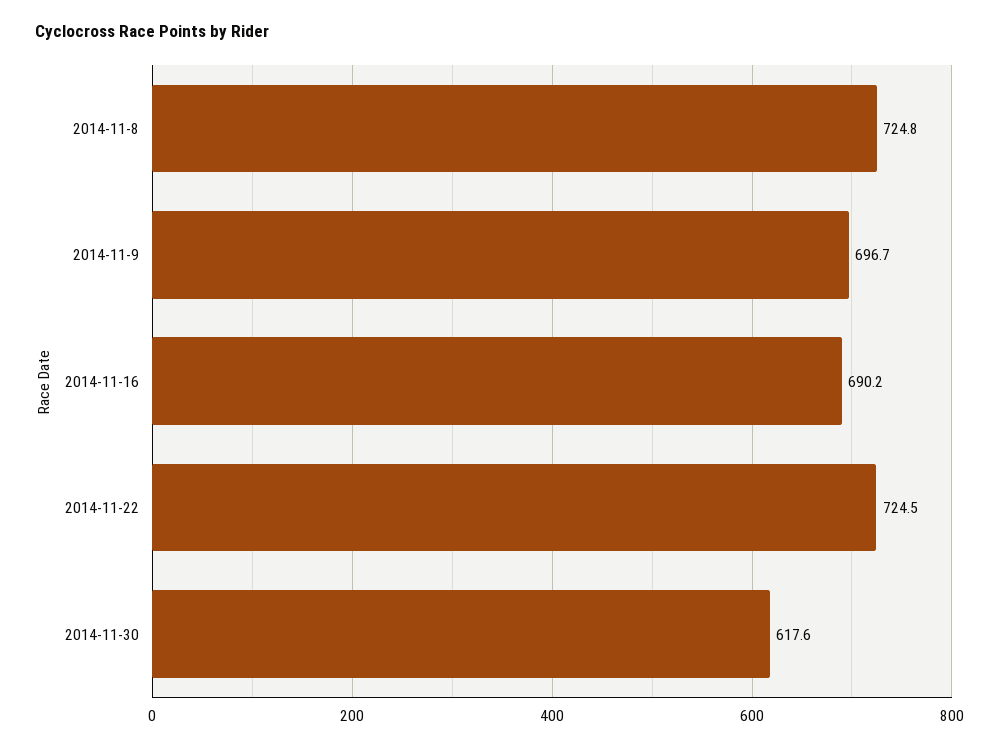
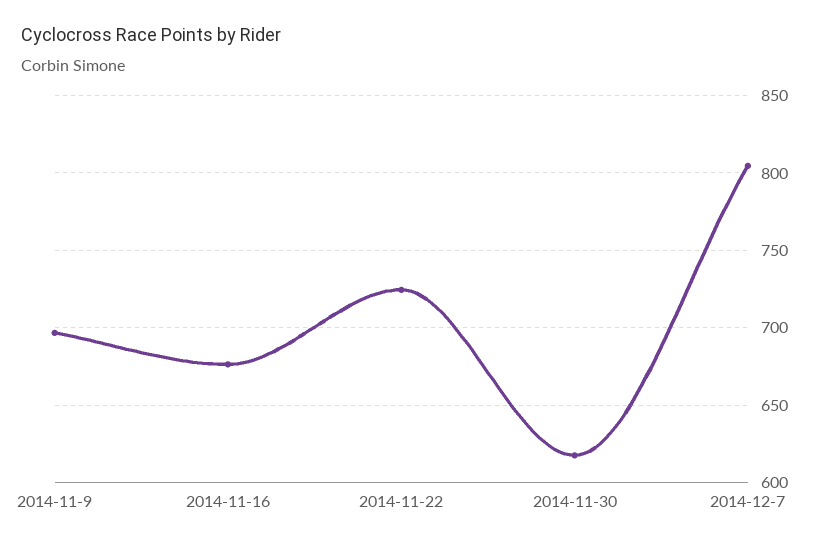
2014-11-8: 724.8 -> none
2014-11-16: 690.2 -> 675
2014-12-7: none -> 805

